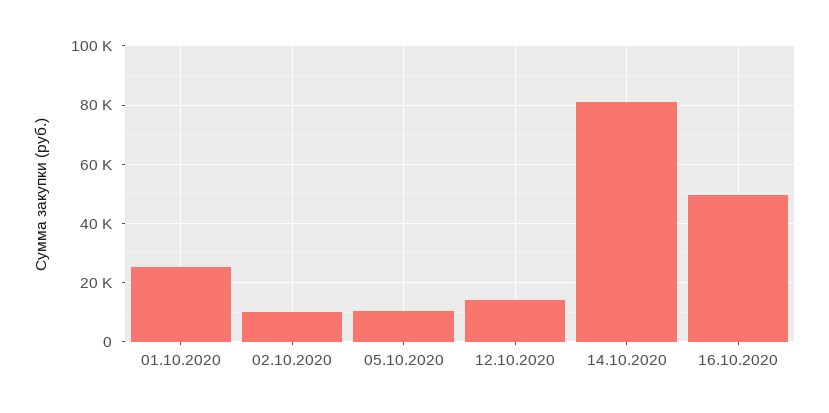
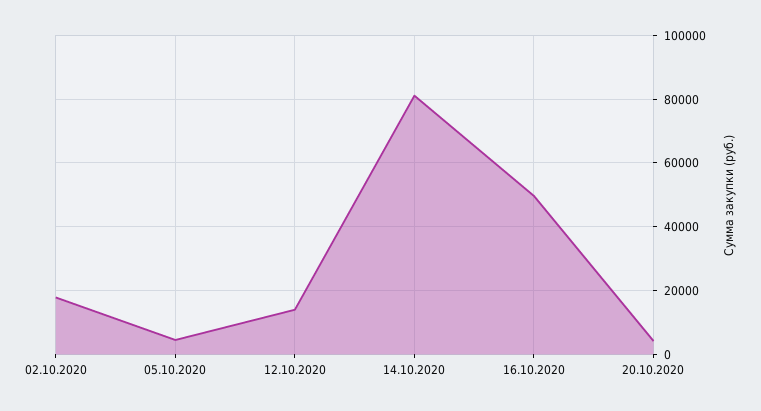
01.10.2020: 25000 -> none
02.10.2020: 10000 -> 18000
05.10.2020: 10000 -> 4000
20.10.2020: none -> 4000

